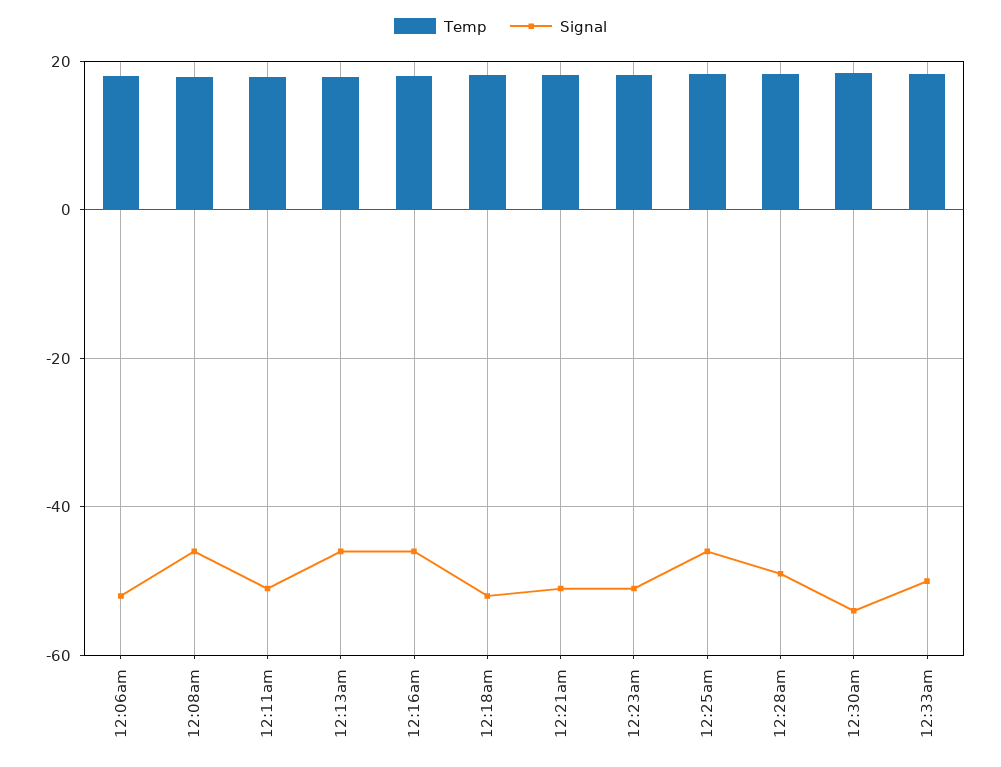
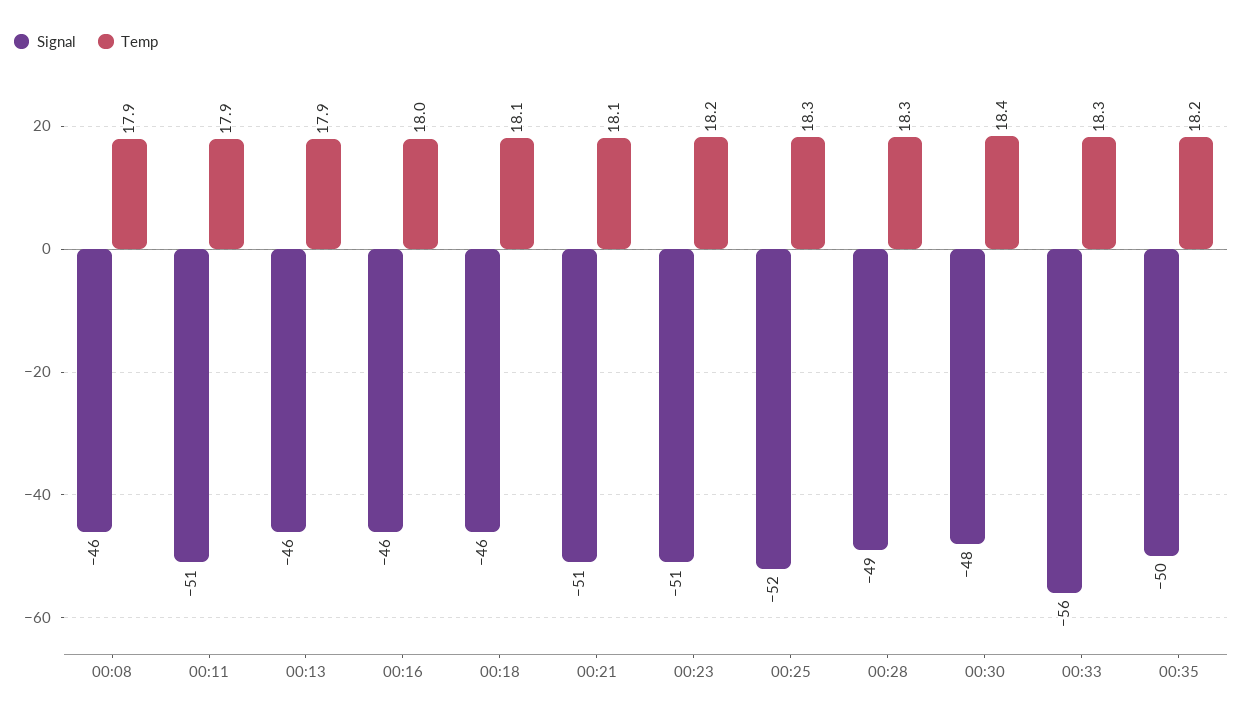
Temp, 12:06am: 18 -> none
Signal, 12:06am: -52 -> none
Signal, 12:18am: -52 -> -46
Signal, 12:25am: -46 -> -52
Signal, 12:30am: -54 -> -48
Signal, 12:33am: -50 -> -56
Signal, 00:35: none -> -50
Temp, 00:35: none -> 18.2

